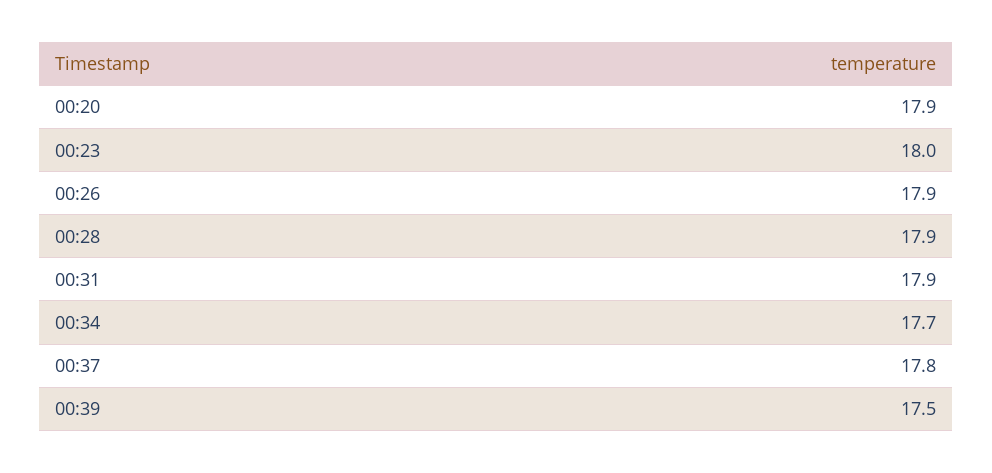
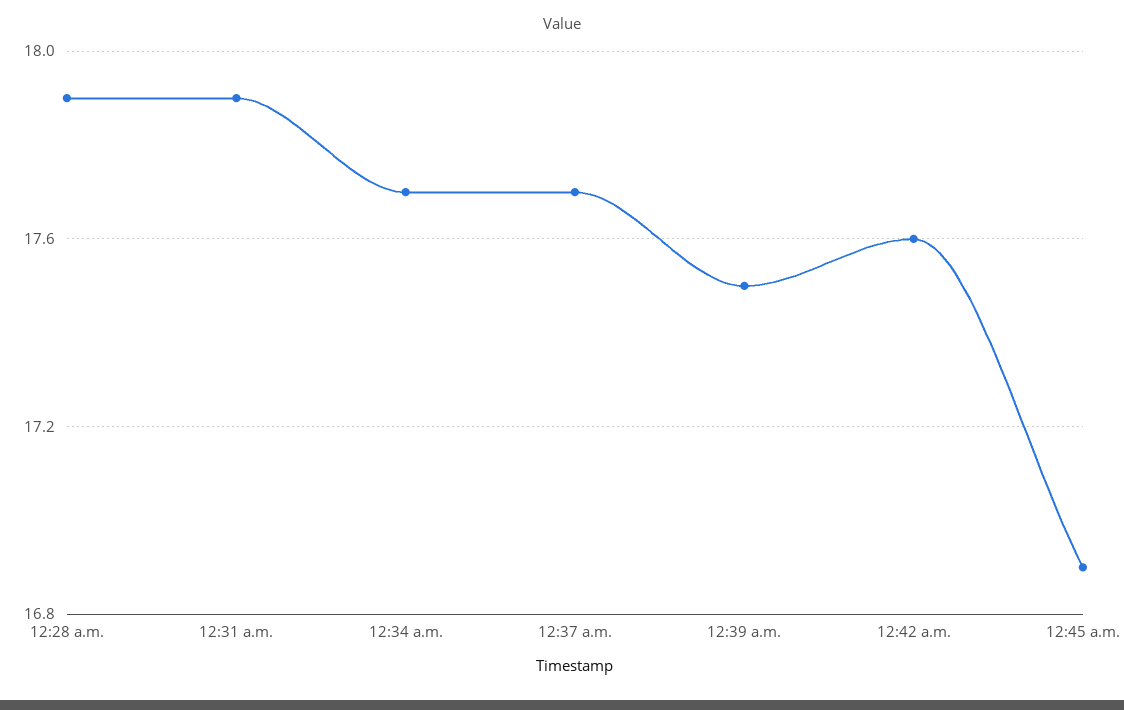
00:20: 17.9 -> none
00:23: 18 -> none
00:26: 17.9 -> none
00:37: 17.8 -> 17.7
12:42 a.m.: none -> 17.6
12:45 a.m.: none -> 16.9

